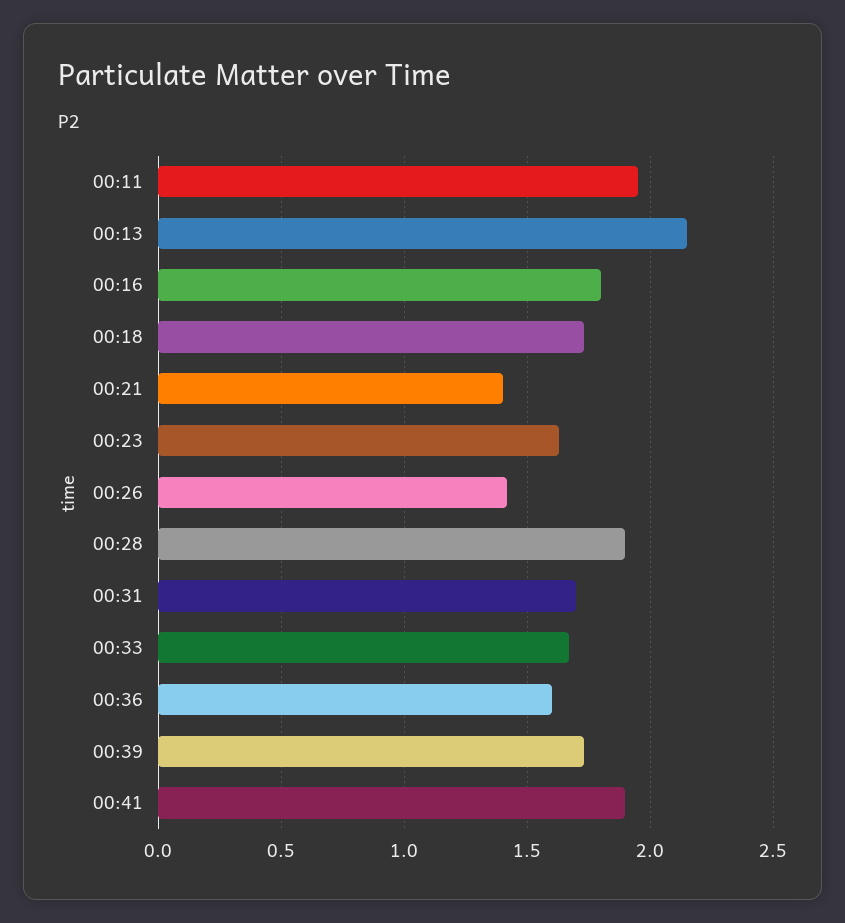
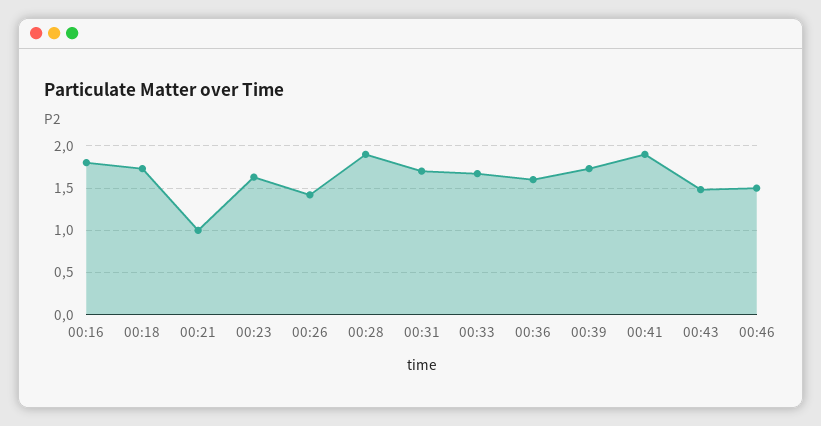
00:11: 1.95 -> none
00:13: 2.15 -> none
00:21: 1.4 -> 1
00:43: none -> 1.5
00:46: none -> 1.5

